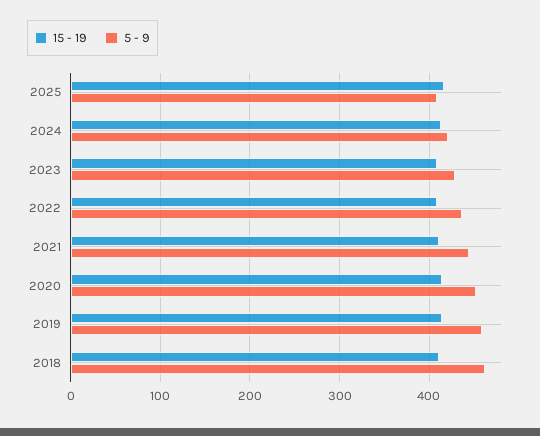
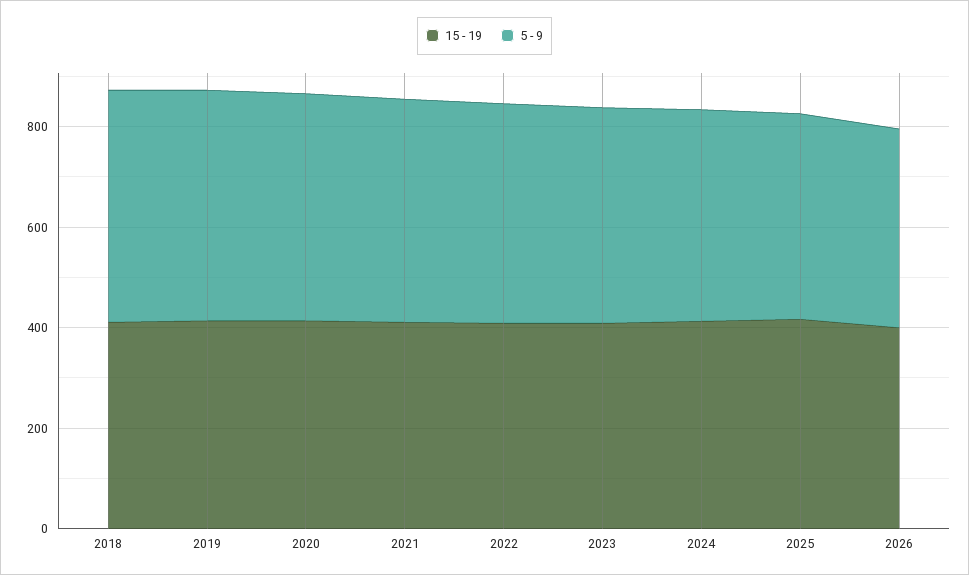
15 - 19, 2026: none -> 400
5 - 9, 2026: none -> 400

